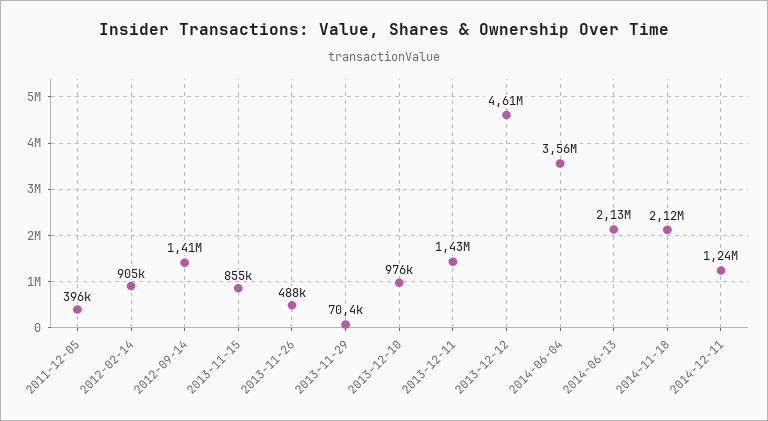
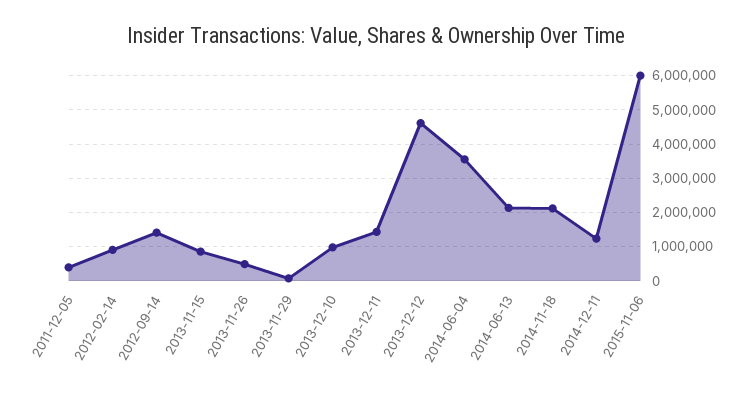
2015-11-06: none -> 6000000

